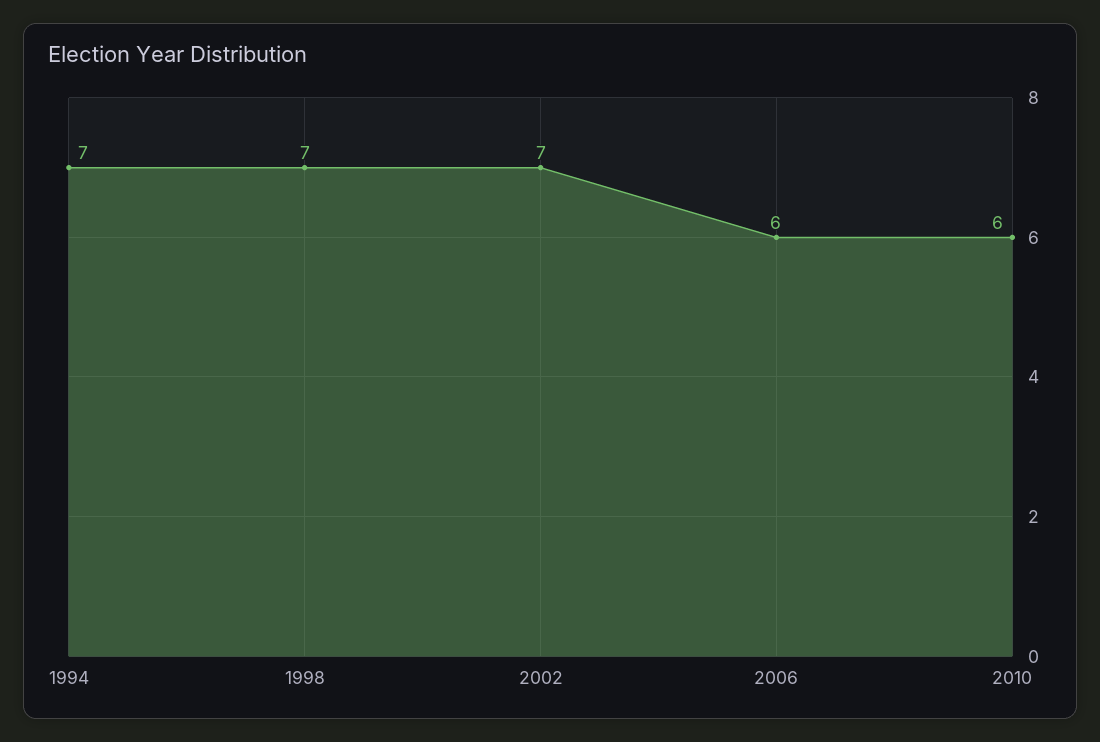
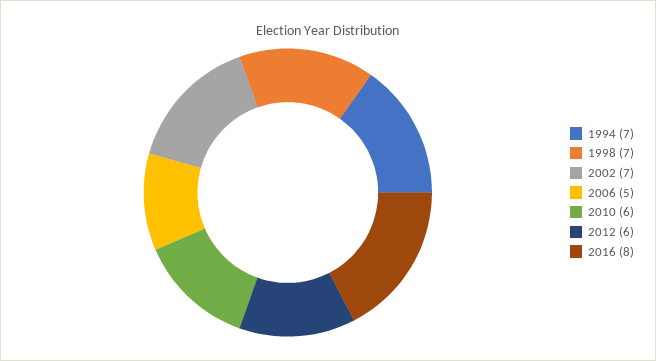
2006: 6 -> 5
2012: none -> 6
2016: none -> 8

